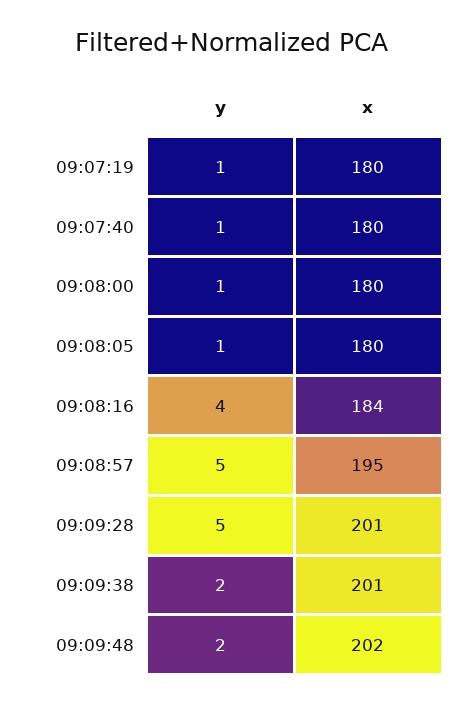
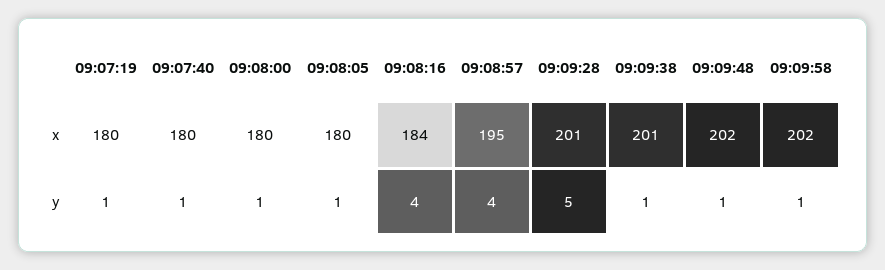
y, 09:08:57: 5 -> 4
y, 09:09:38: 2 -> 1
y, 09:09:48: 2 -> 1
x, 09:09:58: none -> 202
y, 09:09:58: none -> 1

